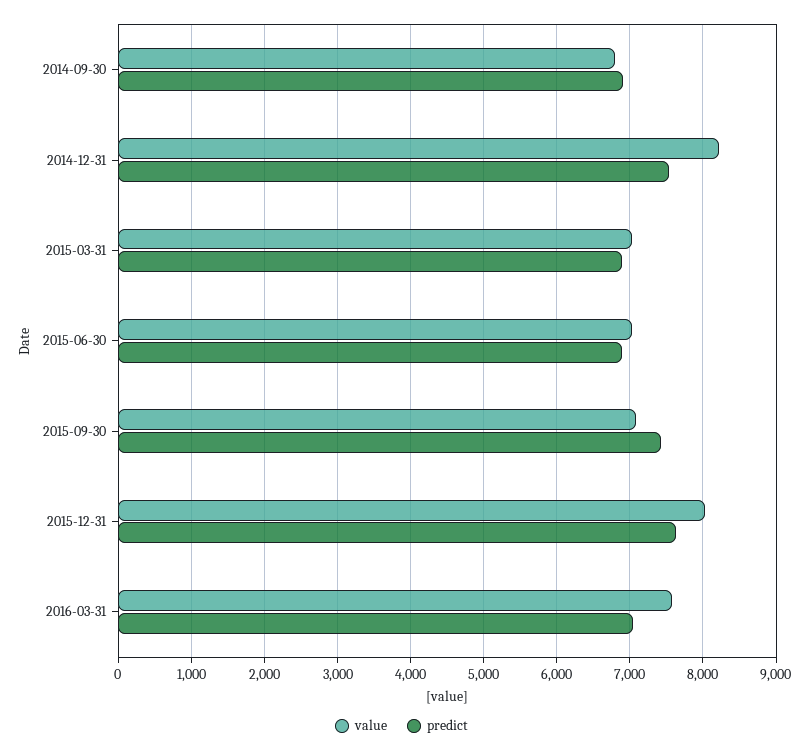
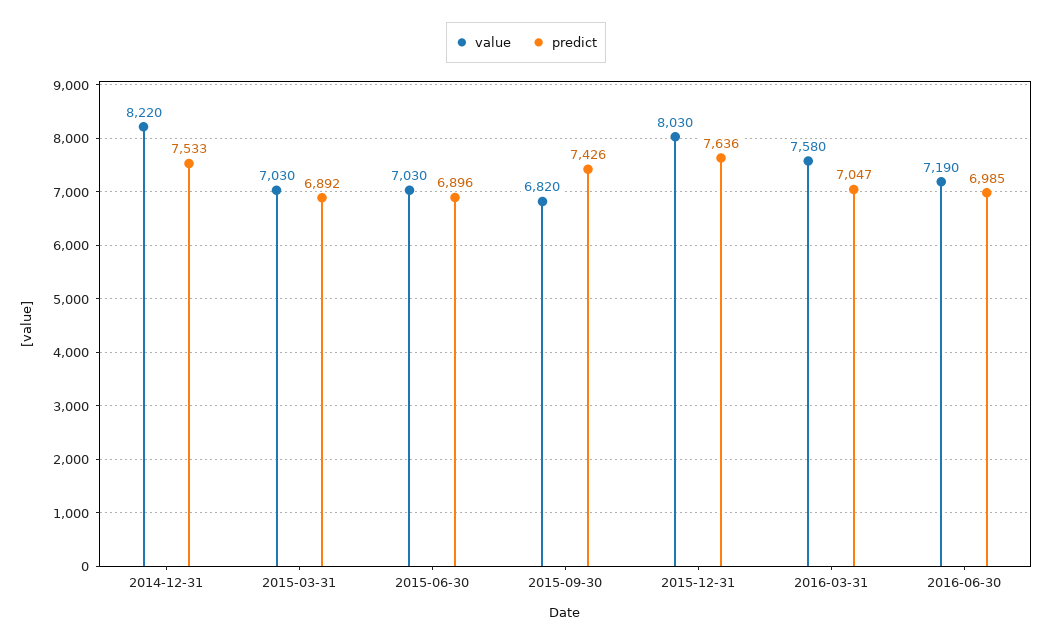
value, 2014-09-30: 6800 -> none
predict, 2014-09-30: 6900 -> none
value, 2015-09-30: 7100 -> 6820
value, 2016-06-30: none -> 7190
predict, 2016-06-30: none -> 6985

